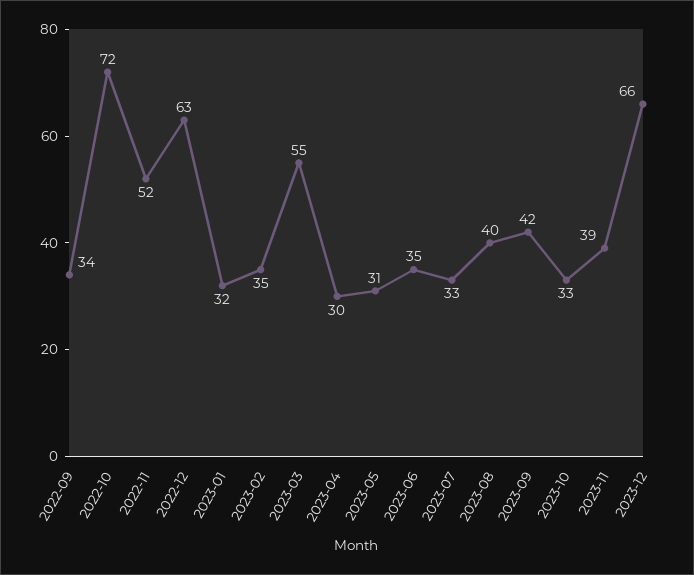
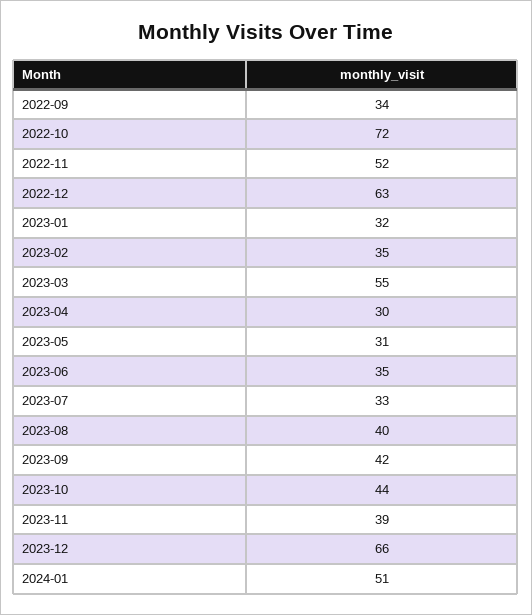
2023-10: 33 -> 44
2024-01: none -> 51

